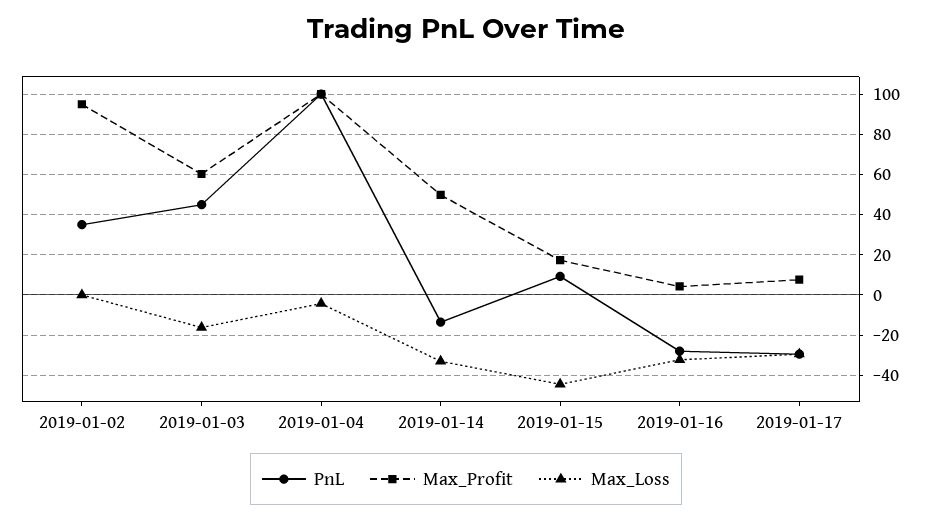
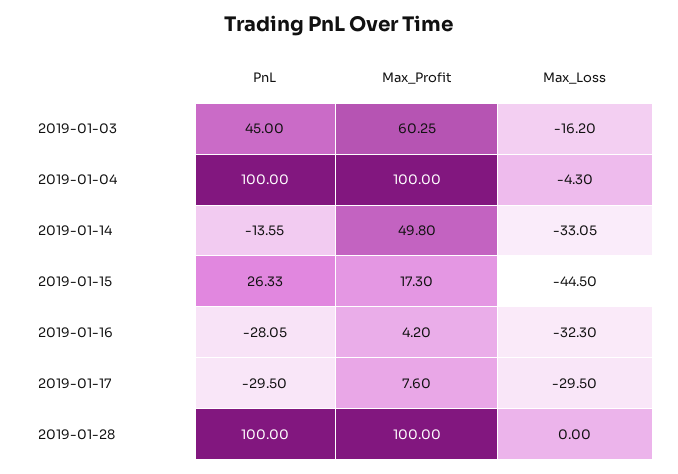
PnL, 2019-01-02: 35 -> none
Max_Profit, 2019-01-02: 95 -> none
Max_Loss, 2019-01-02: 0 -> none
PnL, 2019-01-15: 10 -> 26.33
PnL, 2019-01-28: none -> 100
Max_Profit, 2019-01-28: none -> 100
Max_Loss, 2019-01-28: none -> 0

